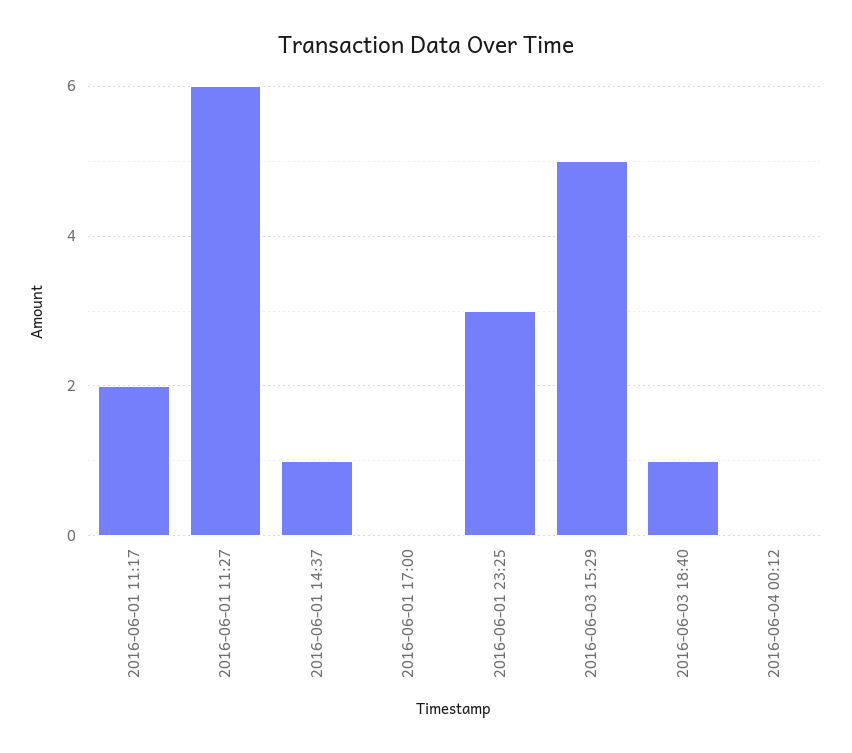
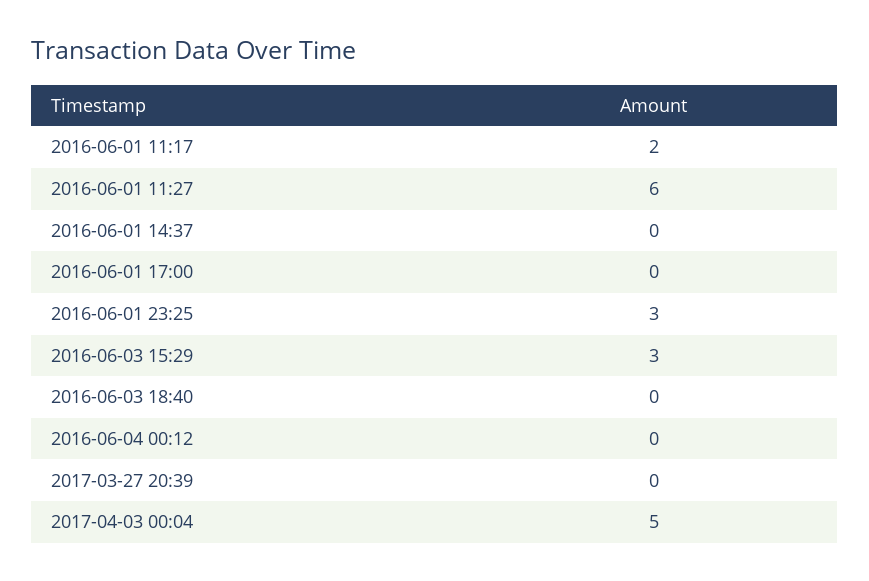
2016-06-01 14:37: 1 -> 0
2016-06-03 15:29: 5 -> 3
2016-06-03 18:40: 1 -> 0
2017-03-27 20:39: none -> 0
2017-04-03 00:04: none -> 5

